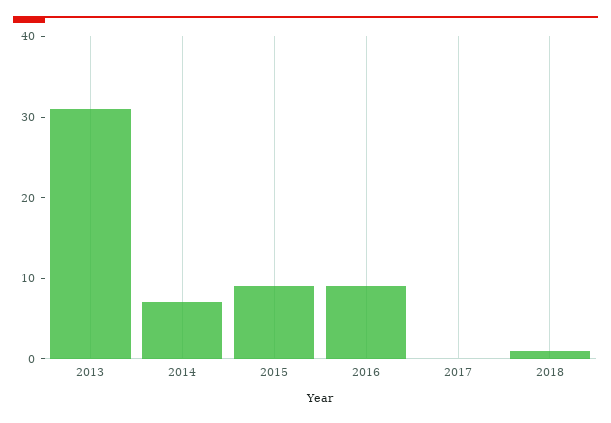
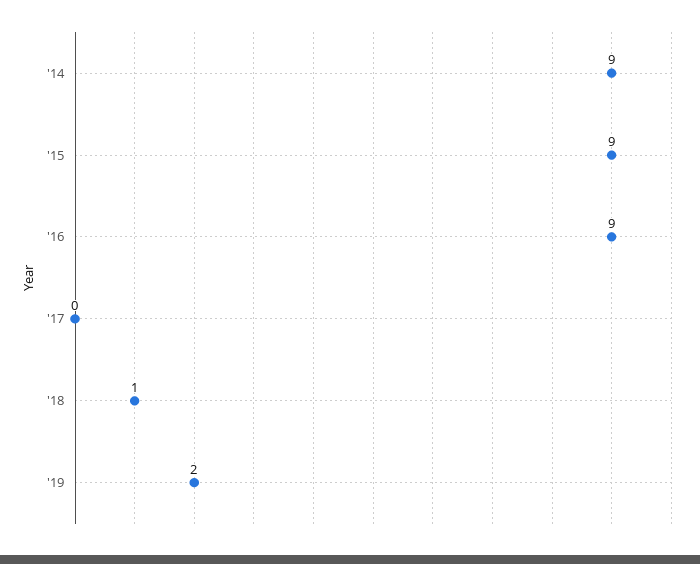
2013: 31 -> none
2014: 7 -> 9
'19: none -> 2

